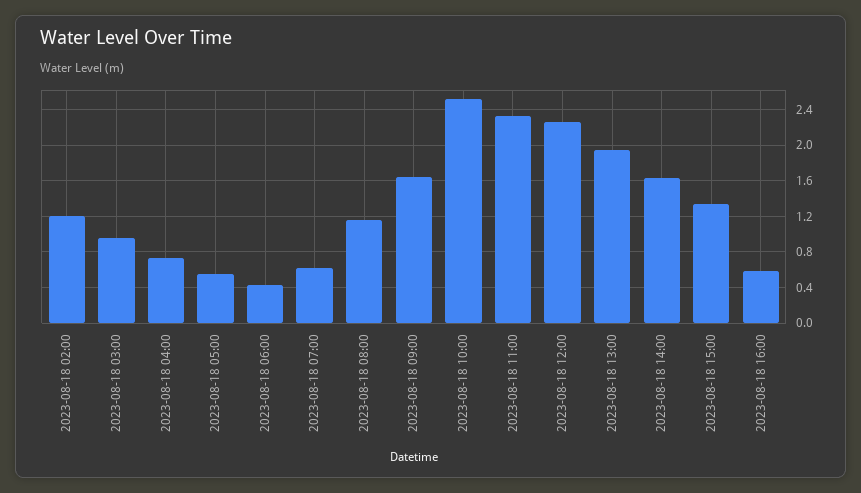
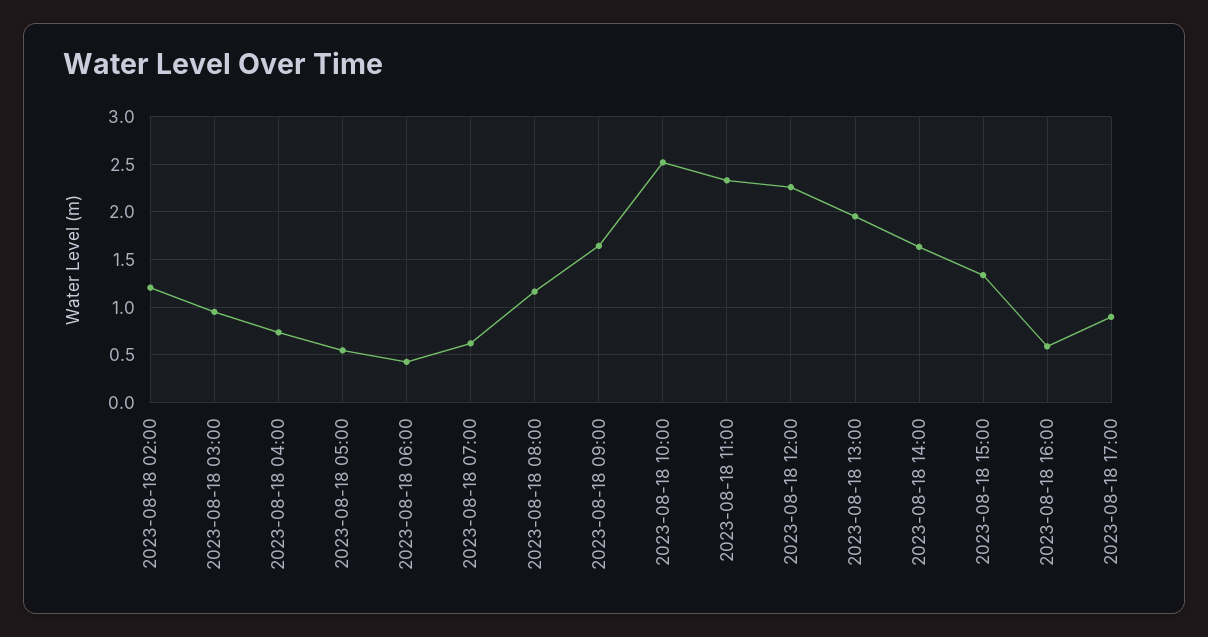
2023-08-18 17:00: none -> 0.9

